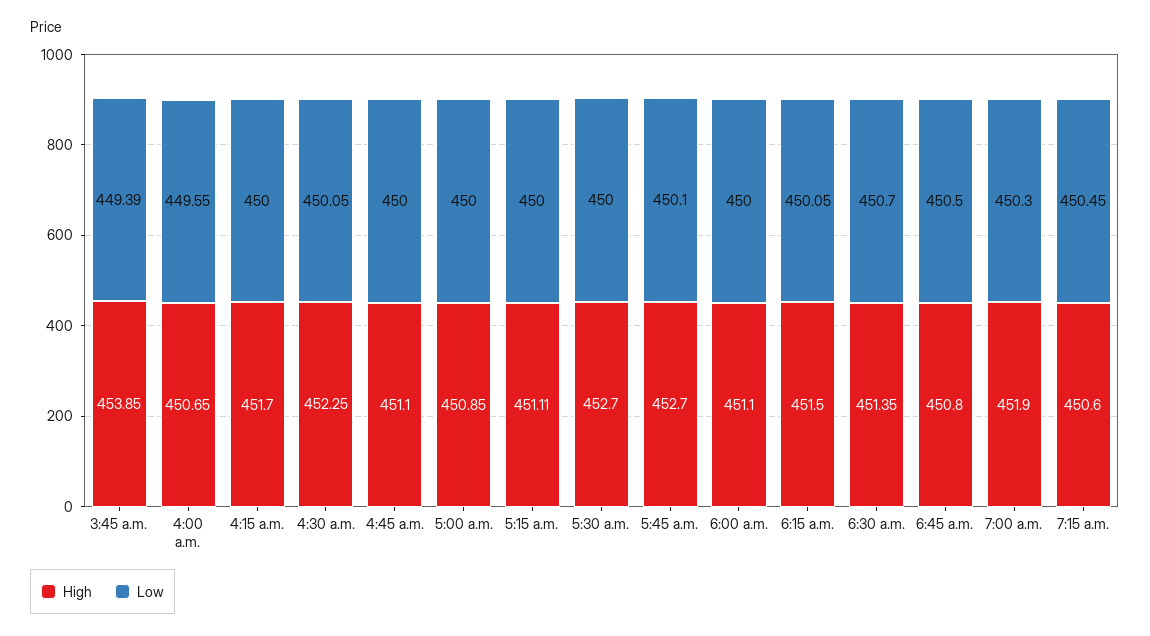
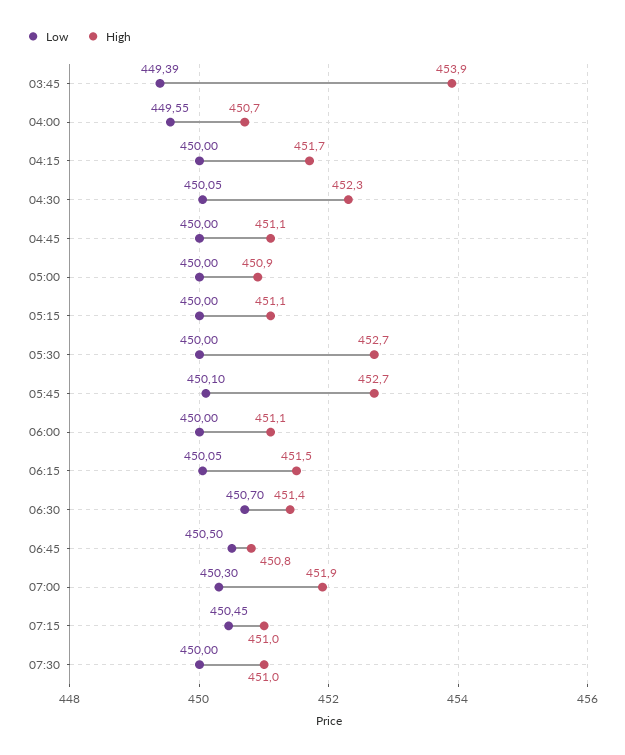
High, 7:15 a.m.: 450.6 -> 451
Low, 07:30: none -> 450
High, 07:30: none -> 451

